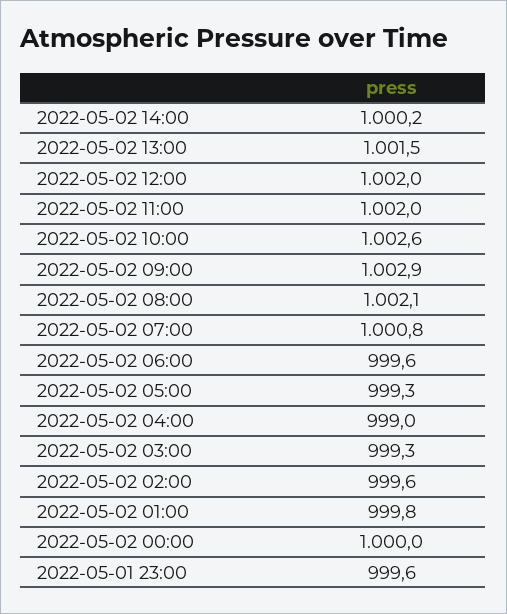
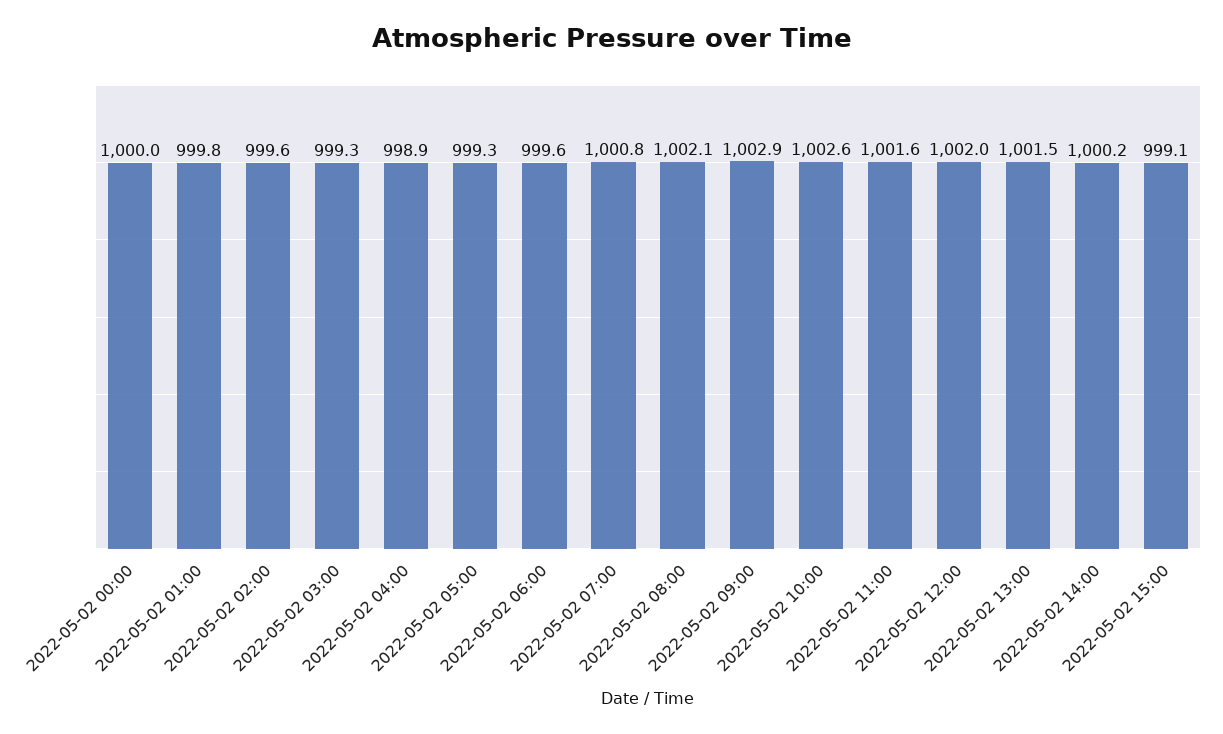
2022-05-02 11:00: 1002 -> 1001.6
2022-05-02 04:00: 999 -> 998.9
2022-05-01 23:00: 999.6 -> none
2022-05-02 15:00: none -> 999.1

